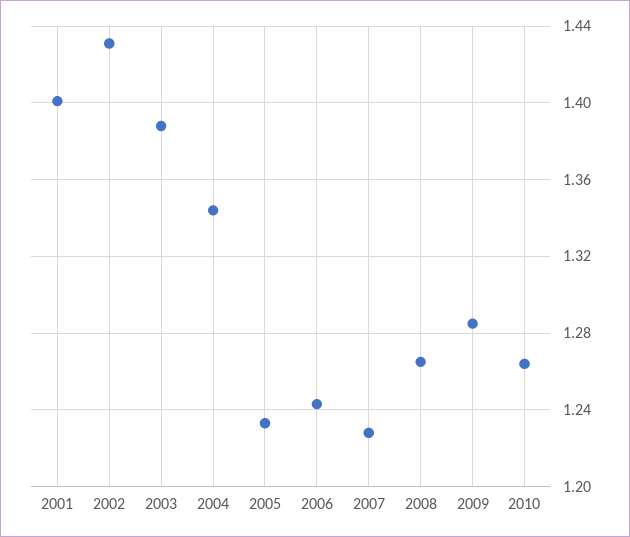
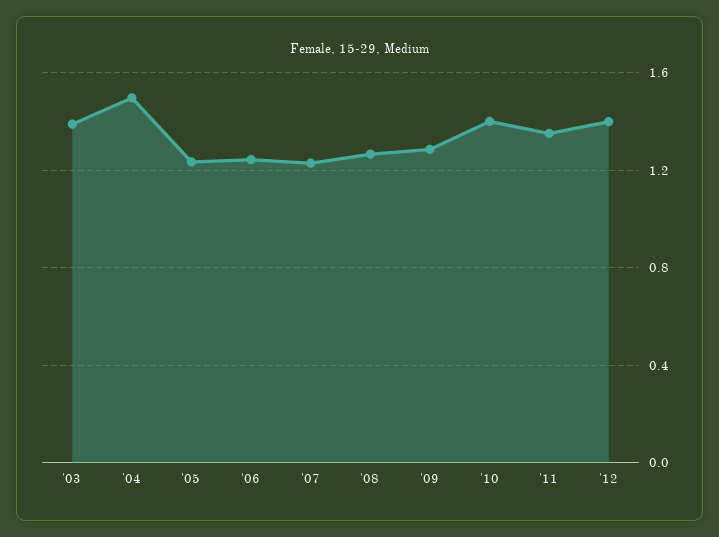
2001: 1.4 -> none
2002: 1.43 -> none
2004: 1.345 -> 1.5
2010: 1.265 -> 1.4
'11: none -> 1.35
'12: none -> 1.4

